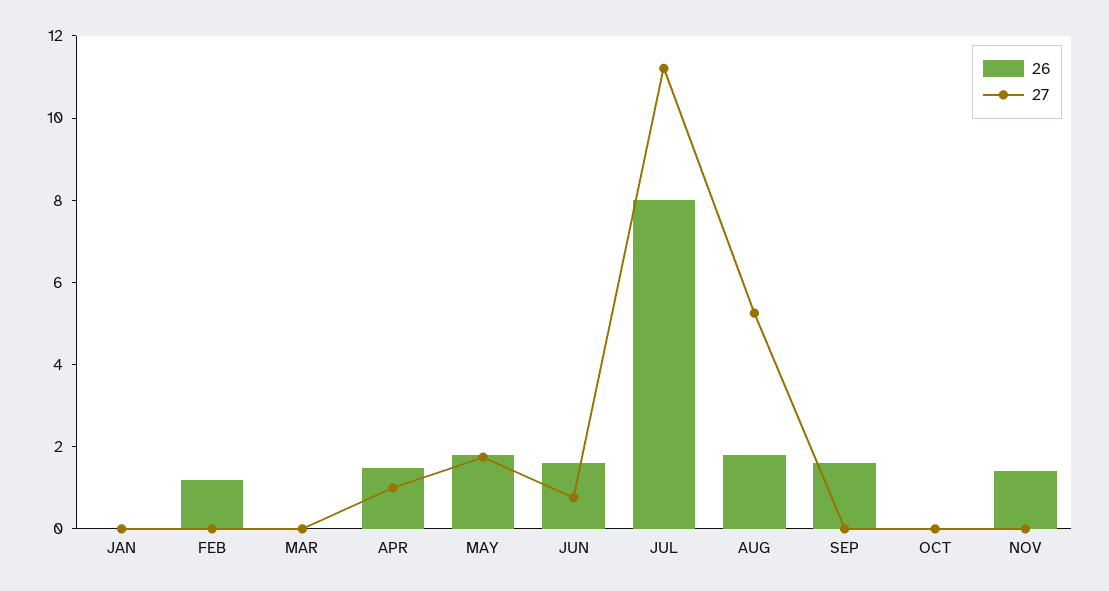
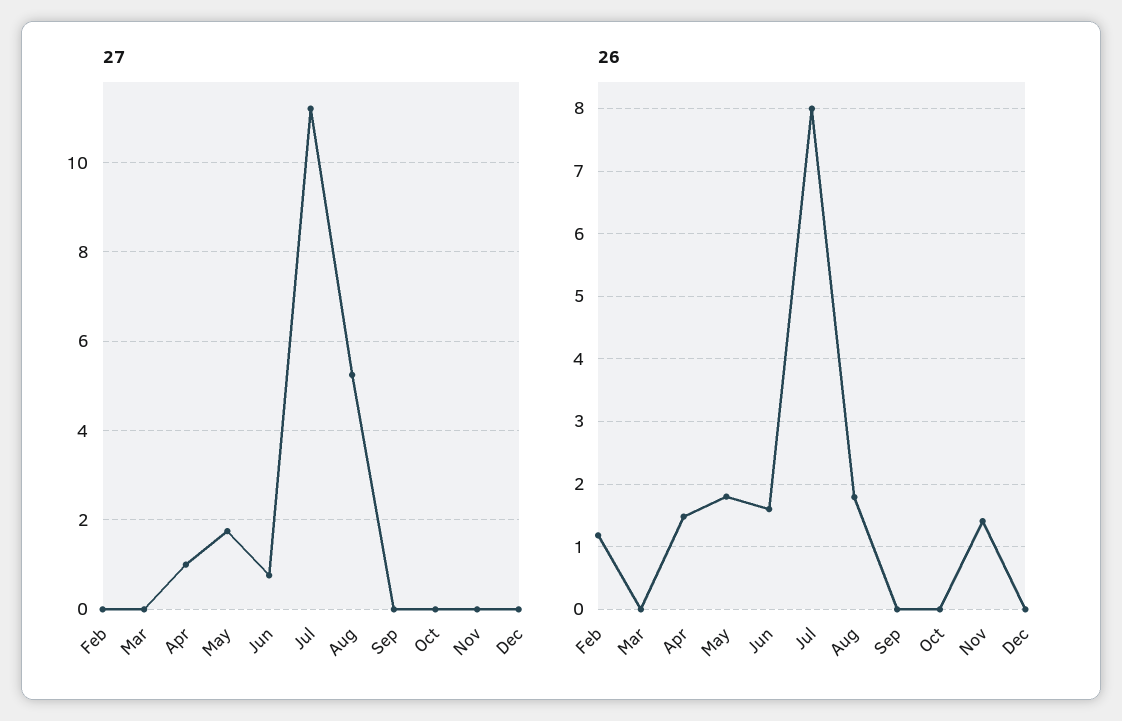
26, JAN: 0 -> none
27, JAN: 0 -> none
26, SEP: 1.5 -> 0
27, Dec: none -> 0
26, Dec: none -> 0

